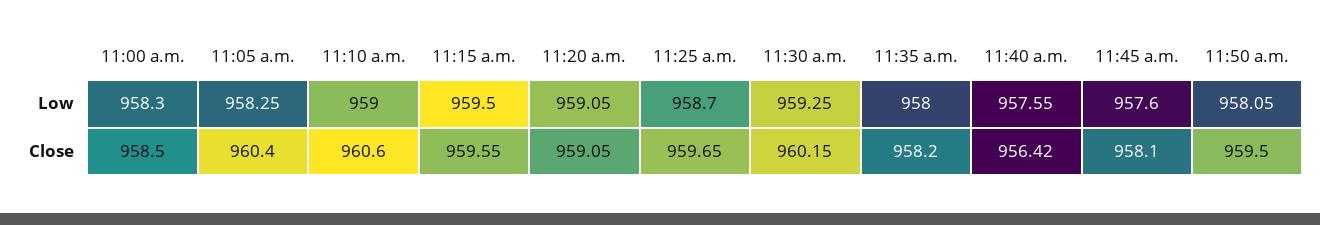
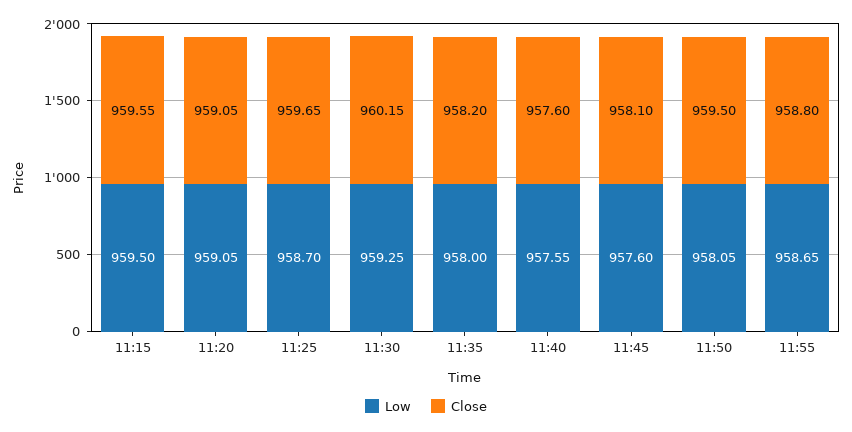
Low, 11:00 a.m.: 958.3 -> none
Low, 11:05 a.m.: 958.25 -> none
Low, 11:10 a.m.: 959 -> none
Close, 11:00 a.m.: 958.5 -> none
Close, 11:05 a.m.: 960.4 -> none
Close, 11:10 a.m.: 960.6 -> none
Close, 11:40 a.m.: 956.42 -> 957.6
Low, 11:55: none -> 958.65
Close, 11:55: none -> 958.8

